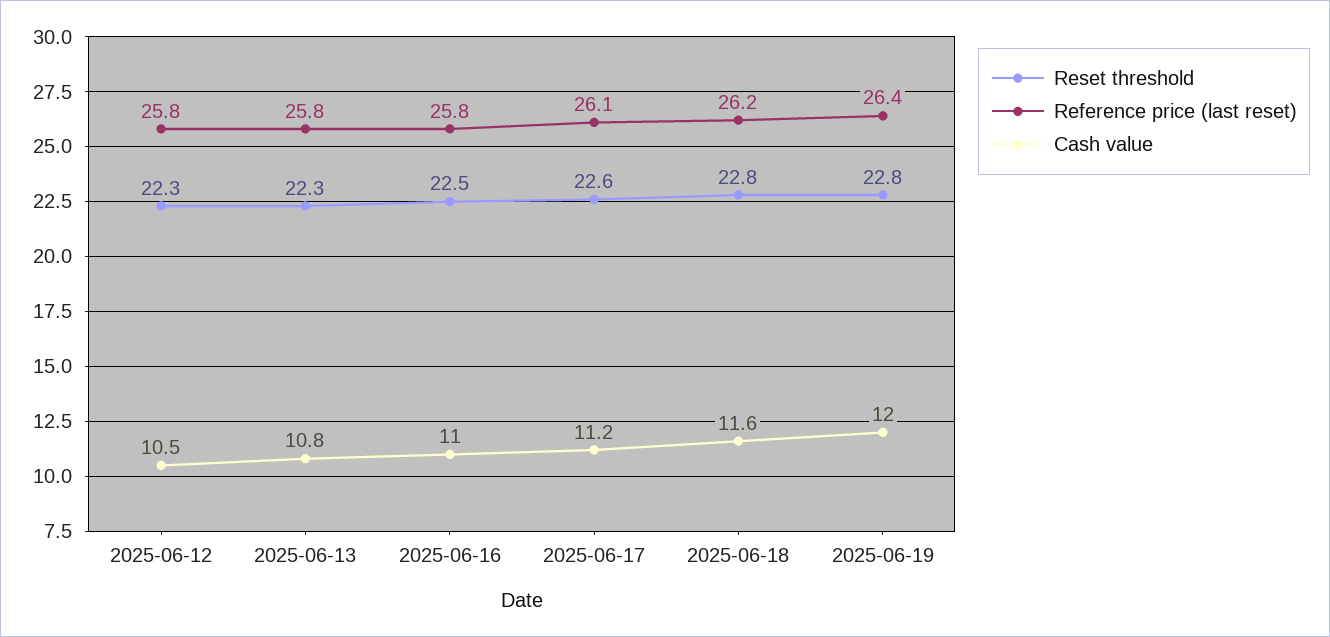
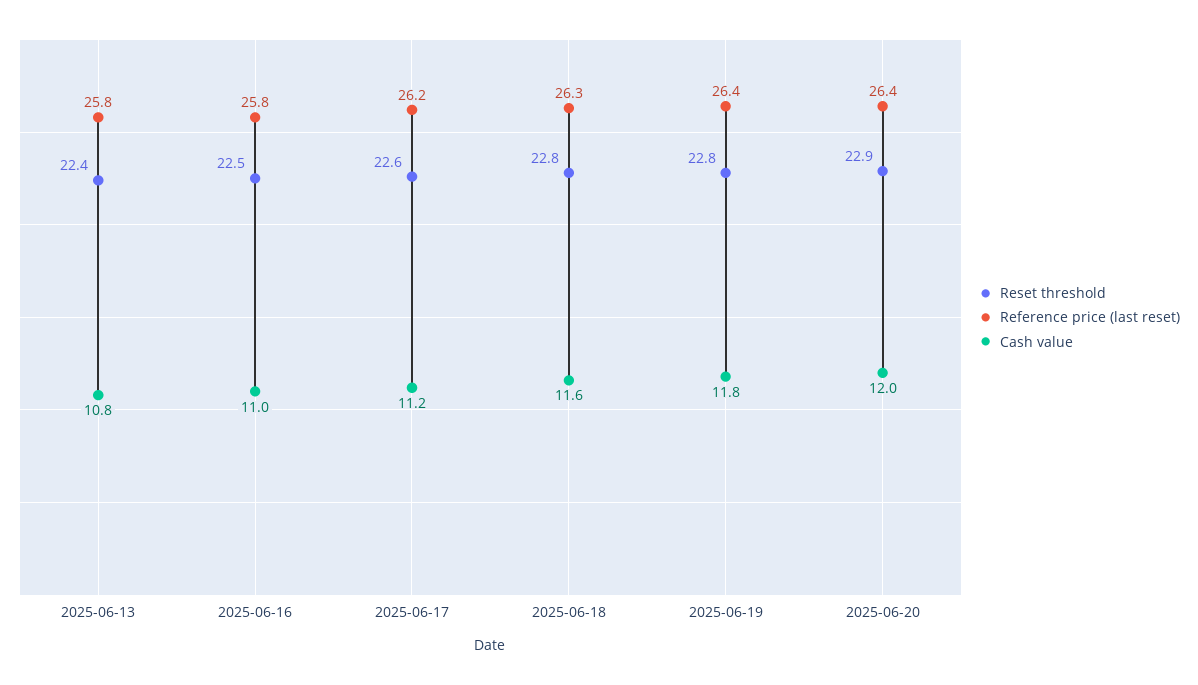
Reset threshold, 2025-06-12: 22.3 -> none
Reference price (last reset), 2025-06-12: 25.8 -> none
Cash value, 2025-06-12: 10.5 -> none
Reset threshold, 2025-06-13: 22.3 -> 22.4
Reference price (last reset), 2025-06-17: 26.1 -> 26.2
Reference price (last reset), 2025-06-18: 26.2 -> 26.3
Cash value, 2025-06-19: 12 -> 11.8
Reset threshold, 2025-06-20: none -> 22.9
Reference price (last reset), 2025-06-20: none -> 26.4
Cash value, 2025-06-20: none -> 12

